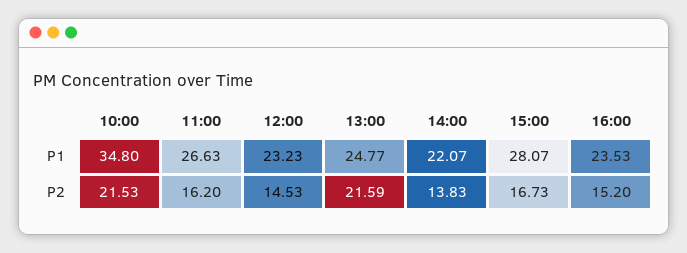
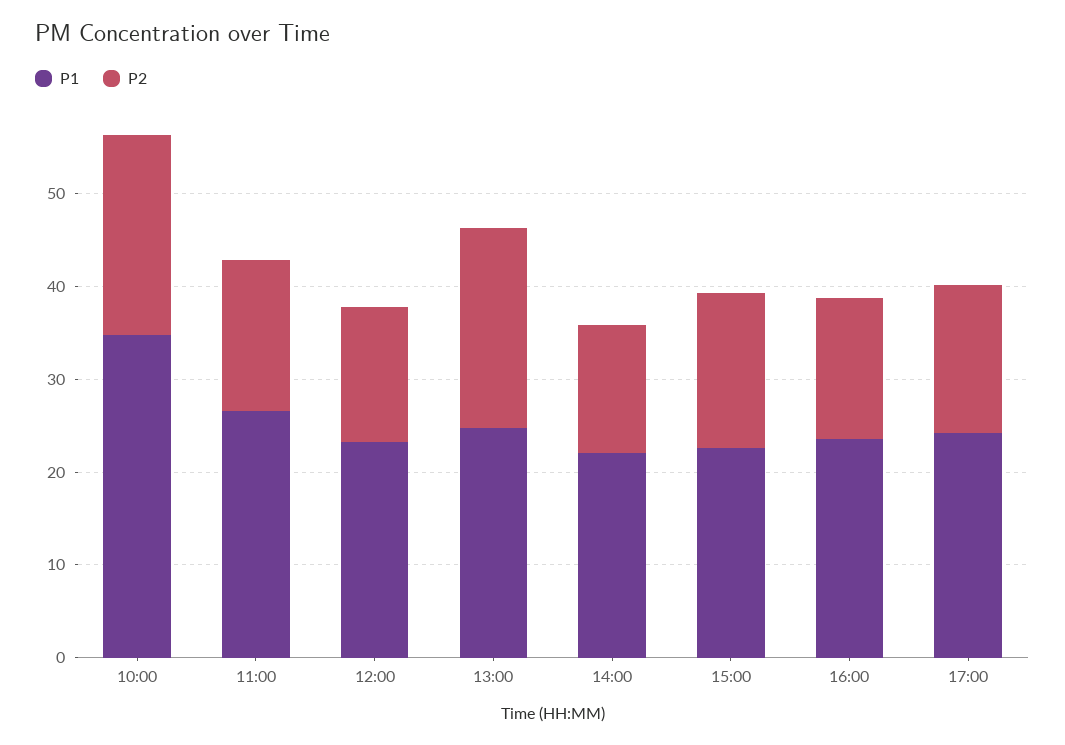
P1, 15:00: 28.07 -> 22
P1, 17:00: none -> 24
P2, 17:00: none -> 16

